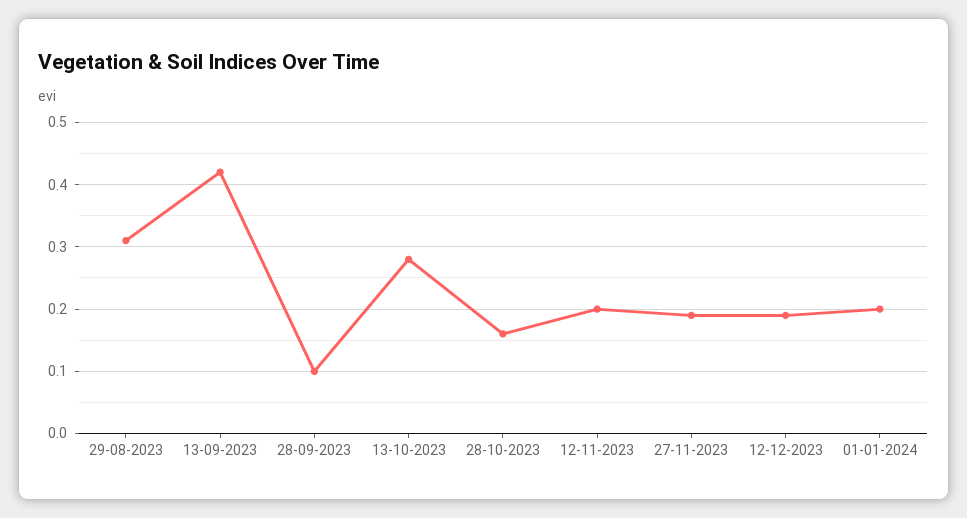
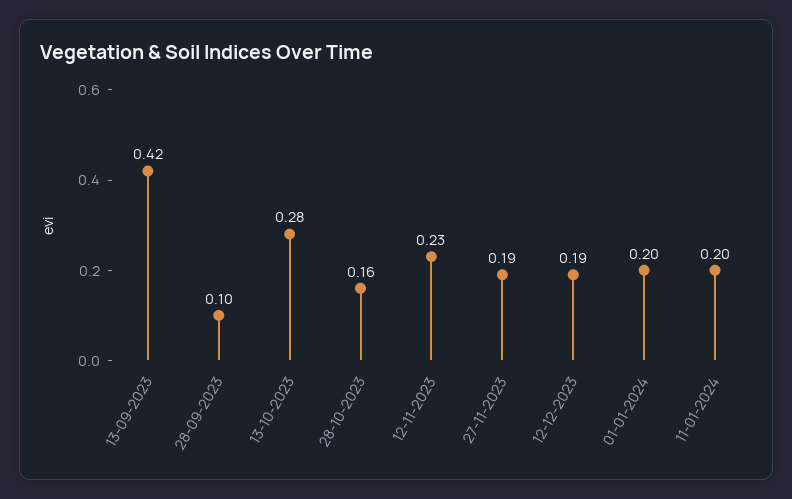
29-08-2023: 0.31 -> none
12-11-2023: 0.2 -> 0.23
11-01-2024: none -> 0.2

